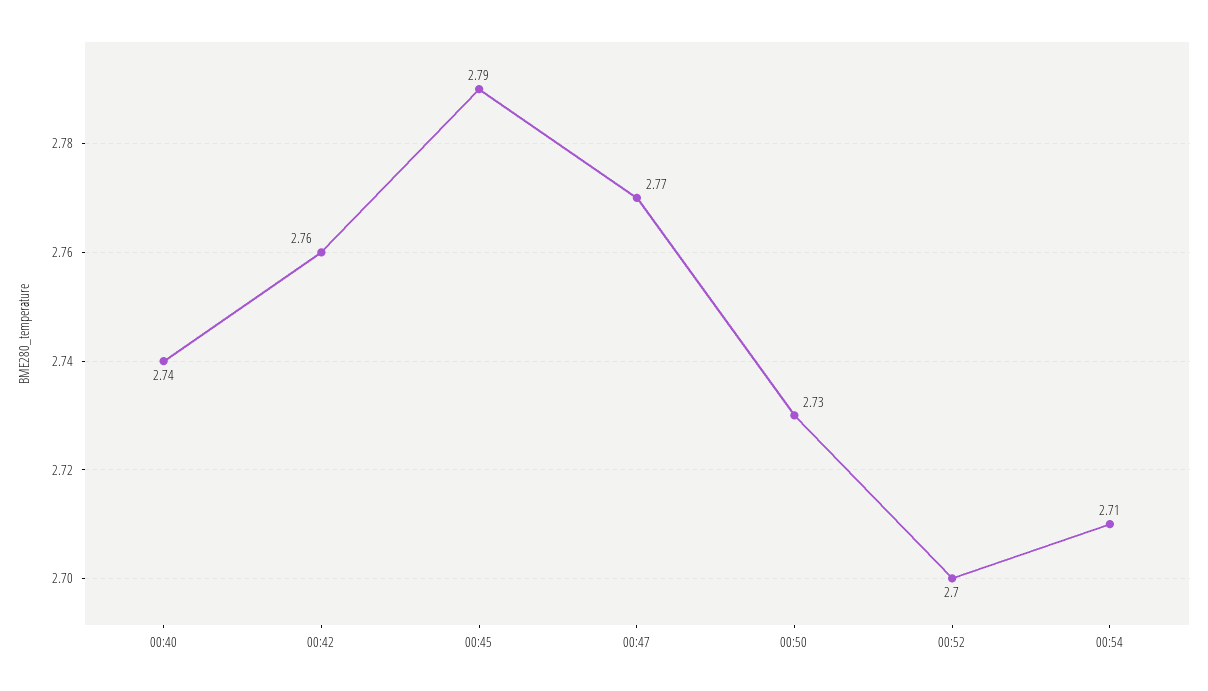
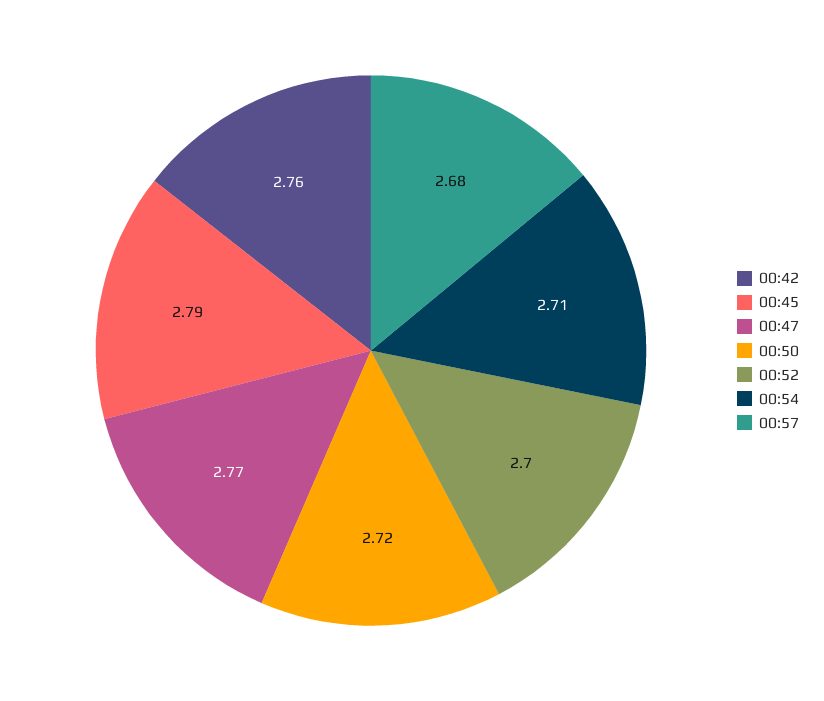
00:40: 2.74 -> none
00:50: 2.73 -> 2.72
00:57: none -> 2.68

